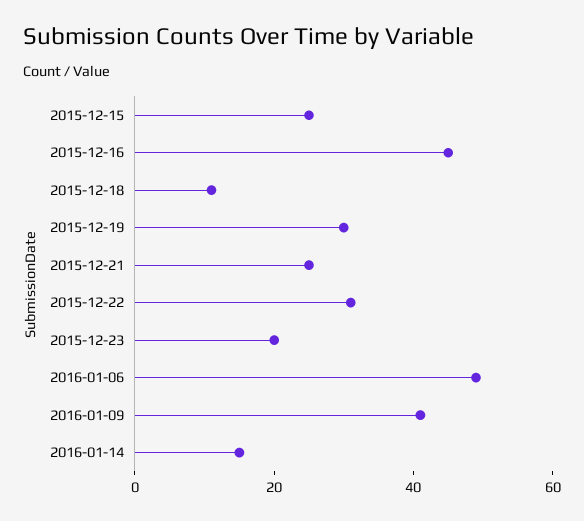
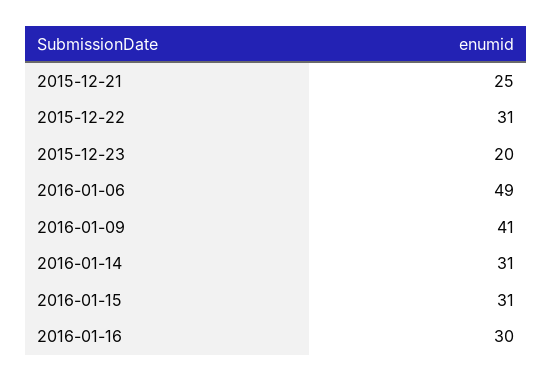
2015-12-15: 25 -> none
2015-12-16: 45 -> none
2015-12-18: 10 -> none
2015-12-19: 30 -> none
2016-01-14: 15 -> 31
2016-01-15: none -> 31
2016-01-16: none -> 30

